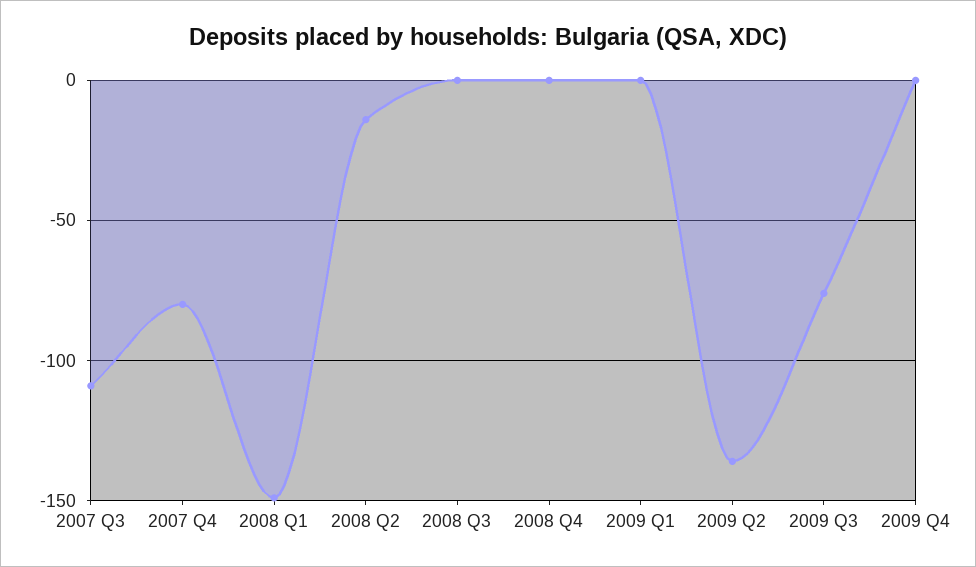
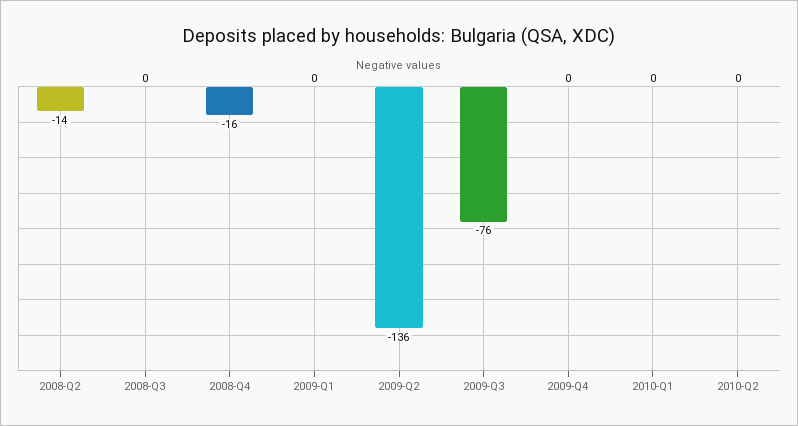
2007 Q3: -110 -> none
2007 Q4: -80 -> none
2008 Q1: -150 -> none
2008 Q4: 0 -> -16
2010-Q1: none -> 0
2010-Q2: none -> 0

